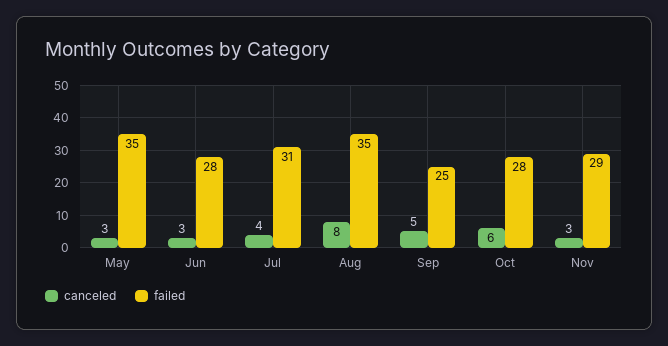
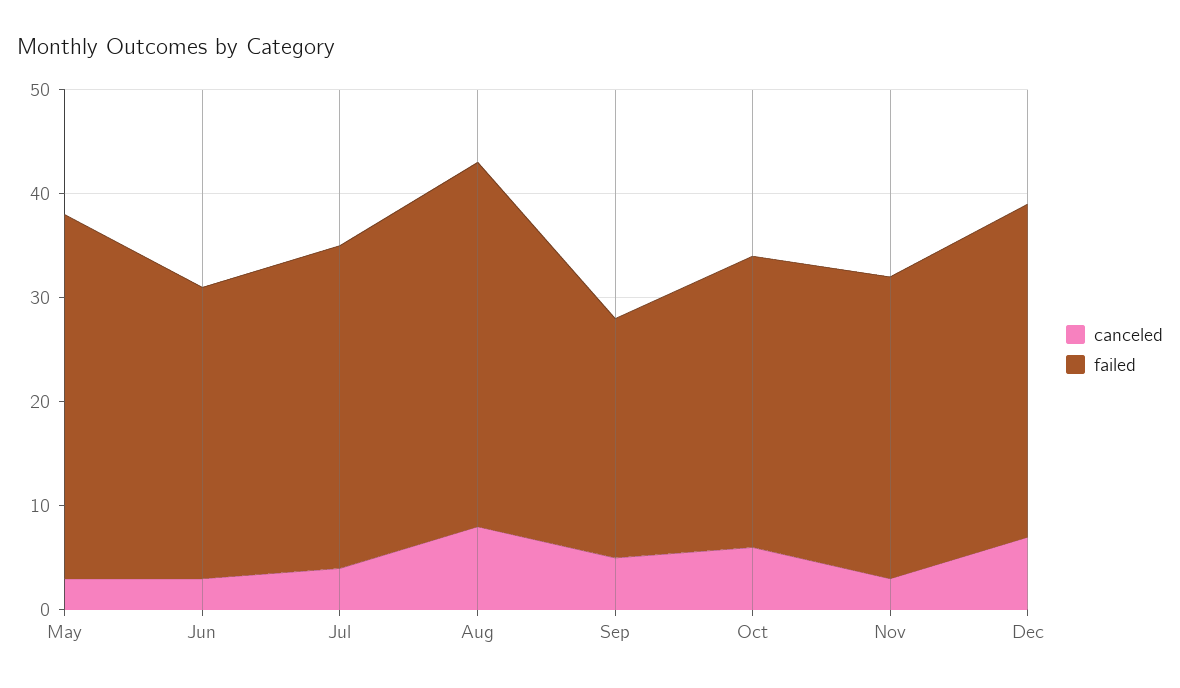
failed, Sep: 25 -> 23
canceled, Dec: none -> 7
failed, Dec: none -> 32

